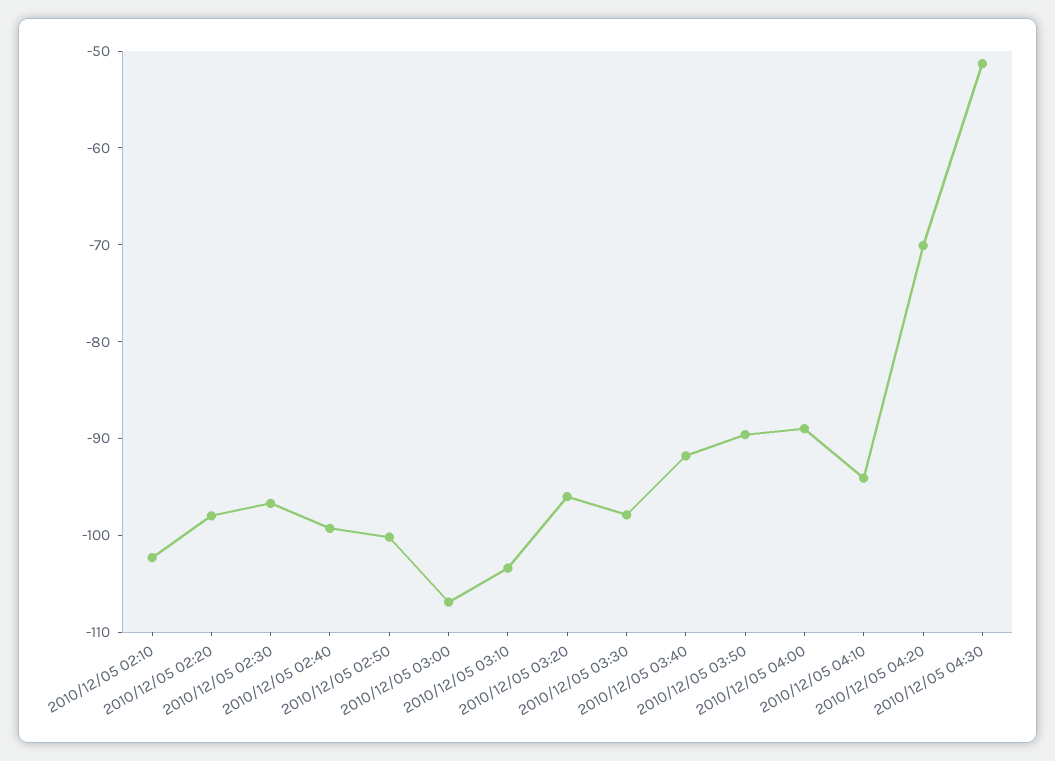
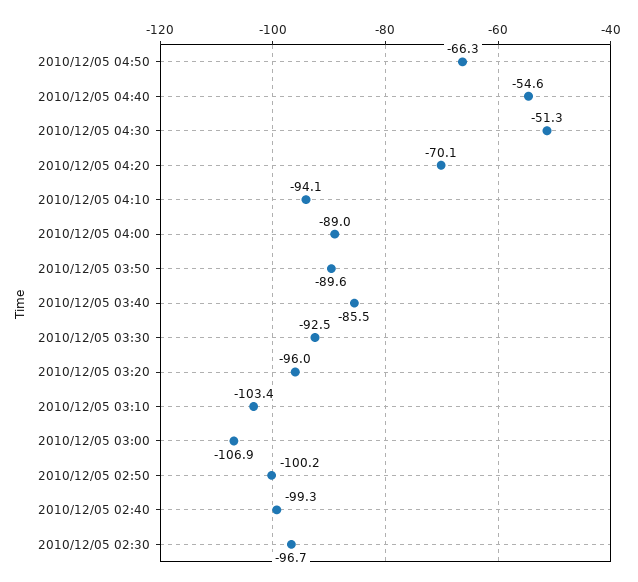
2010/12/05 02:10: -102 -> none
2010/12/05 02:20: -98 -> none
2010/12/05 03:30: -98 -> -92.5
2010/12/05 03:40: -92 -> -85.5
2010/12/05 04:50: none -> -66.3
2010/12/05 04:40: none -> -54.6

